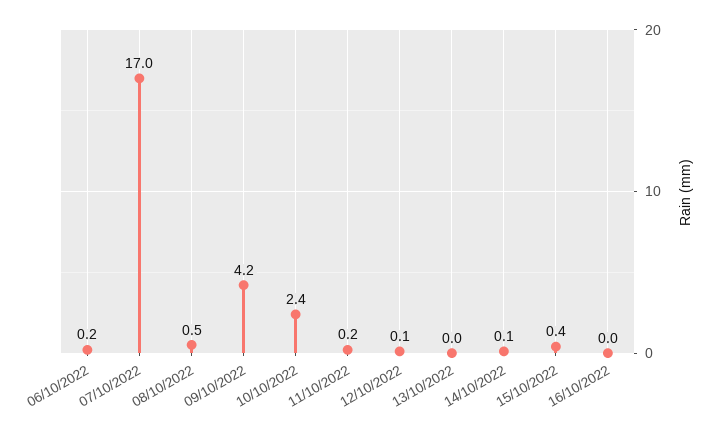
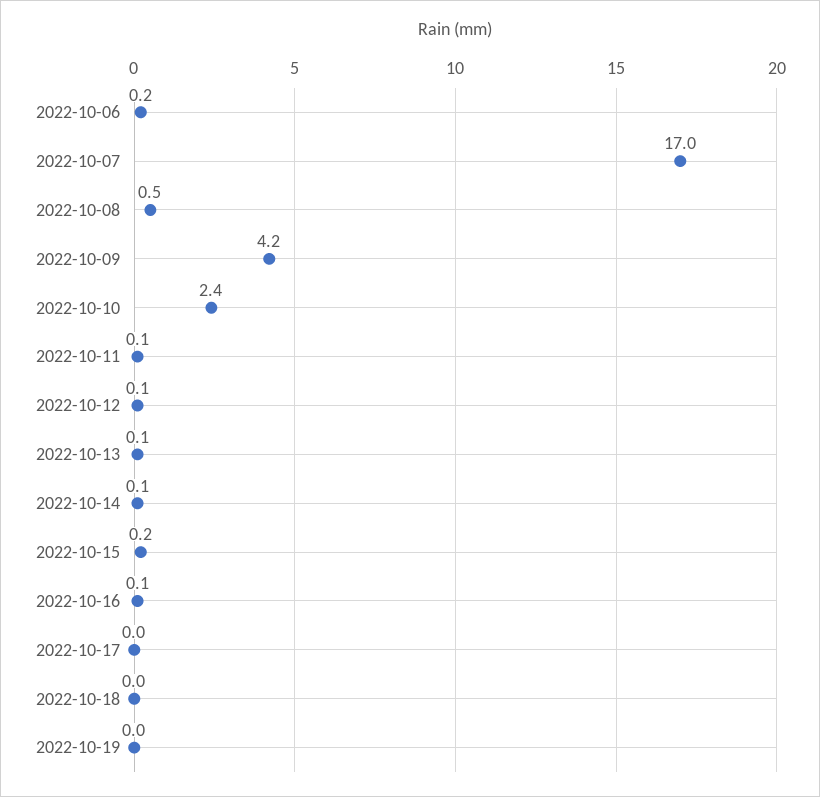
11/10/2022: 0.2 -> 0.1
13/10/2022: 0 -> 0.1
15/10/2022: 0.4 -> 0.2
16/10/2022: 0 -> 0.1
2022-10-17: none -> 0
2022-10-18: none -> 0
2022-10-19: none -> 0

